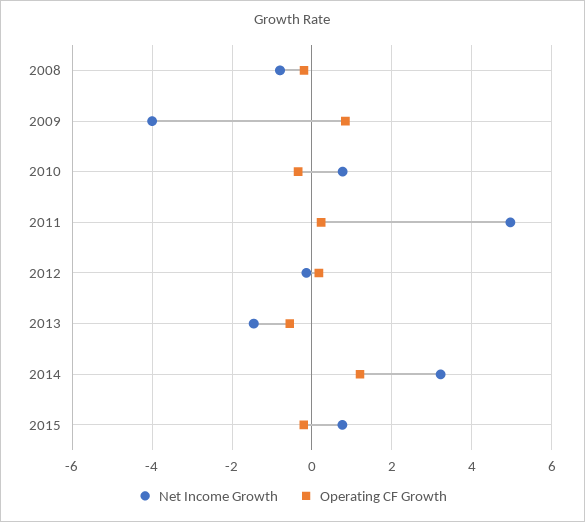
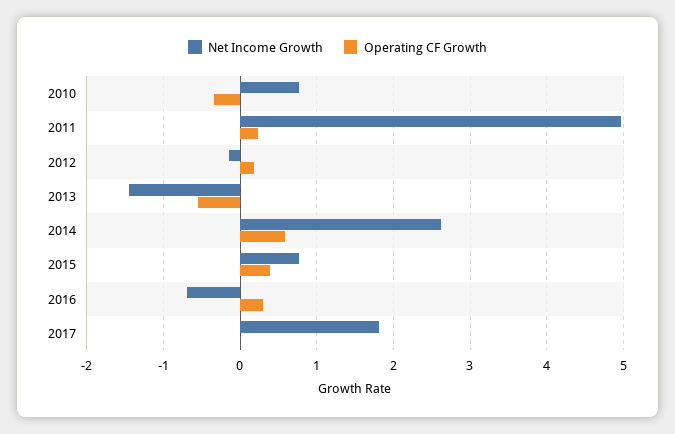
Net Income Growth, 2008: -0.8 -> none
Operating CF Growth, 2008: -0.2 -> none
Net Income Growth, 2009: -4 -> none
Operating CF Growth, 2009: 0.8 -> none
Net Income Growth, 2014: 3.2 -> 2.6
Operating CF Growth, 2014: 1.2 -> 0.6
Operating CF Growth, 2015: -0.2 -> 0.4
Net Income Growth, 2016: none -> -0.7
Operating CF Growth, 2016: none -> 0.3
Net Income Growth, 2017: none -> 1.8
Operating CF Growth, 2017: none -> 0

